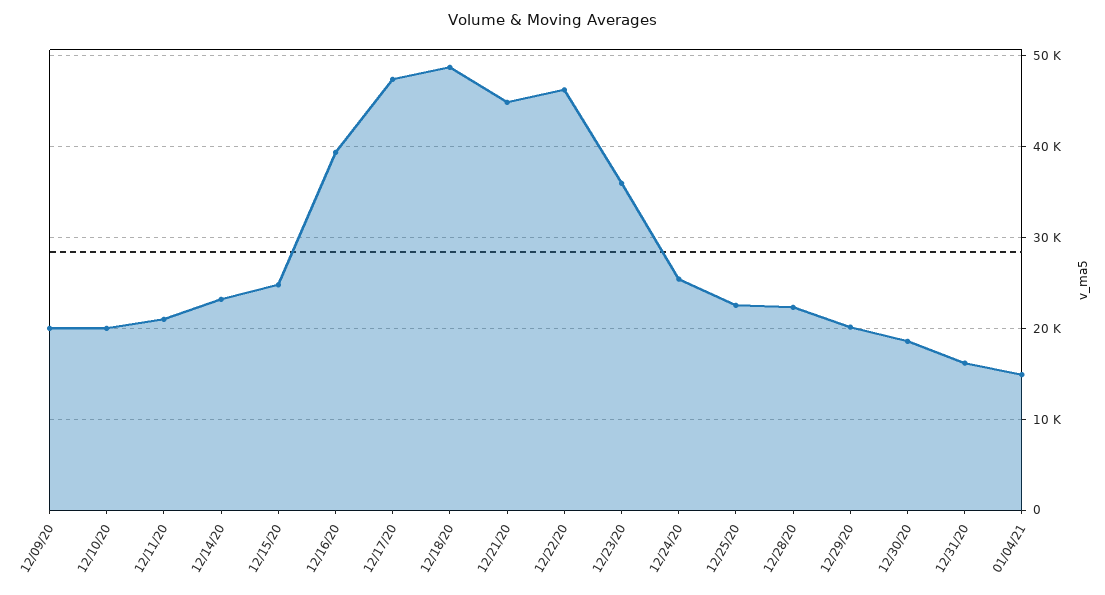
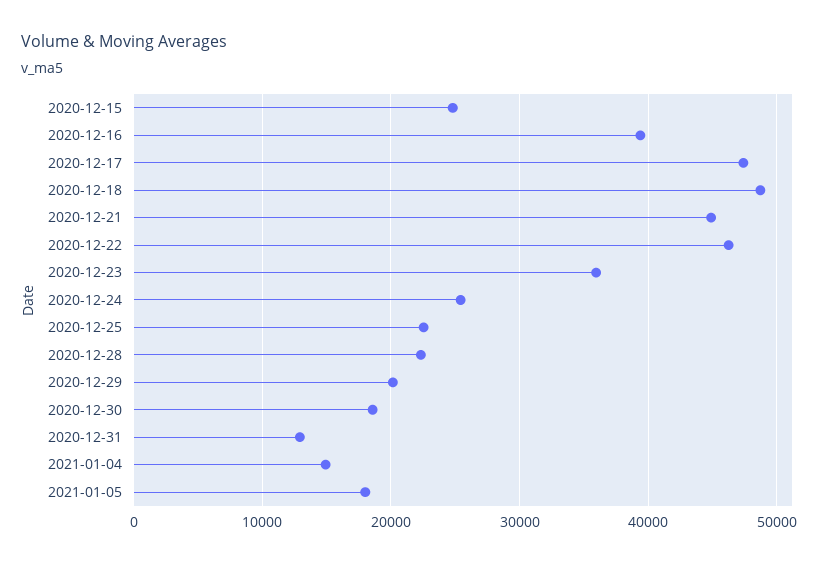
12/09/20: 20000 -> none
12/10/20: 20000 -> none
12/11/20: 21000 -> none
12/14/20: 23000 -> none
12/31/20: 16000 -> 13000
2021-01-05: none -> 18000

